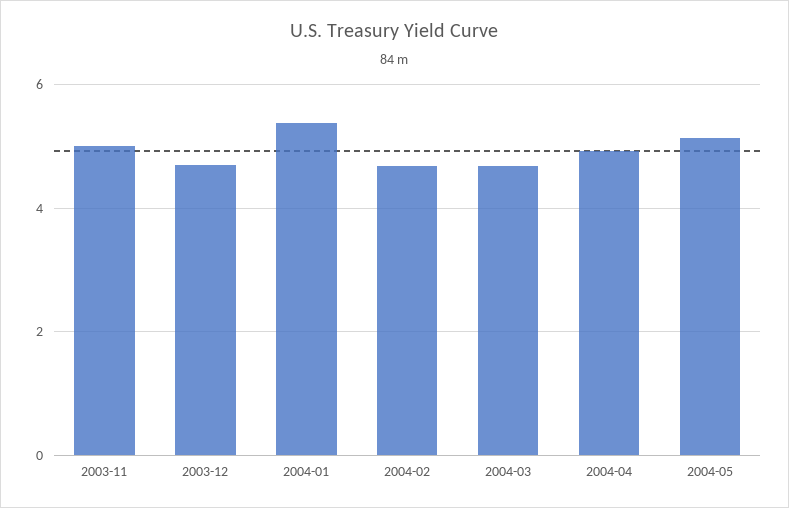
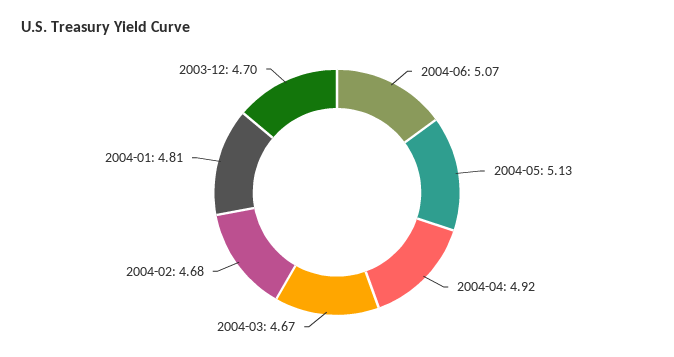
2003-11: 5 -> none
2004-01: 5.4 -> 4.81
2004-06: none -> 5.07

